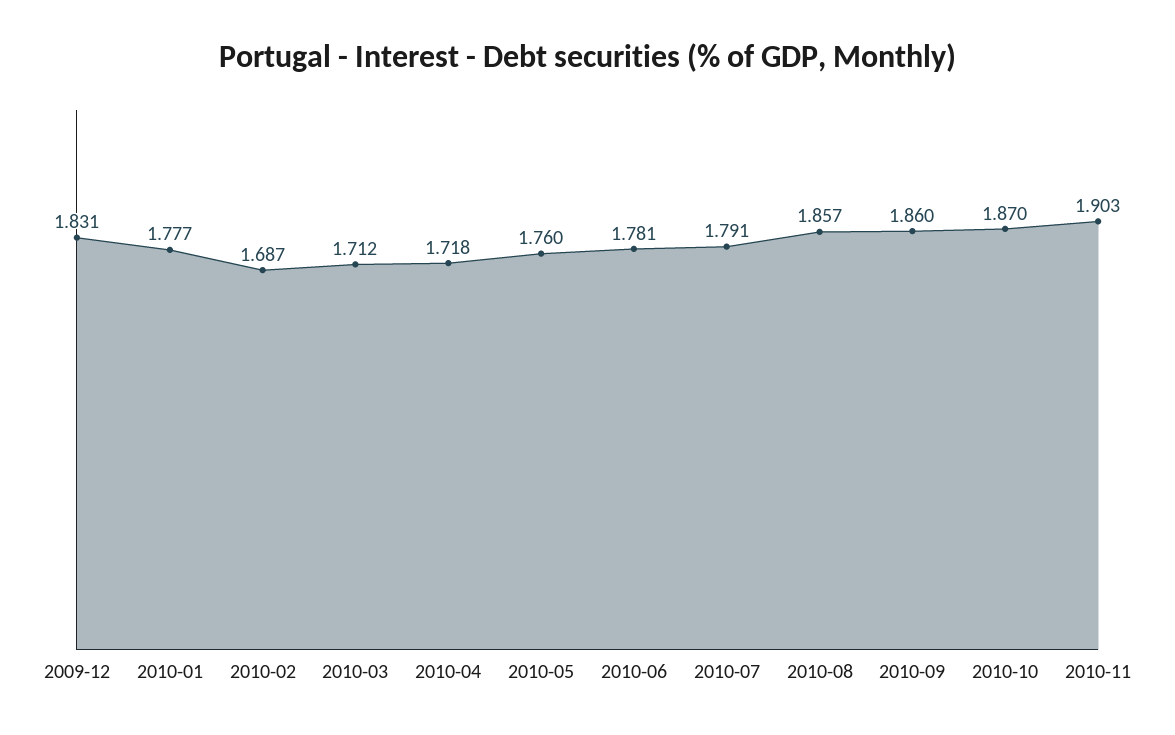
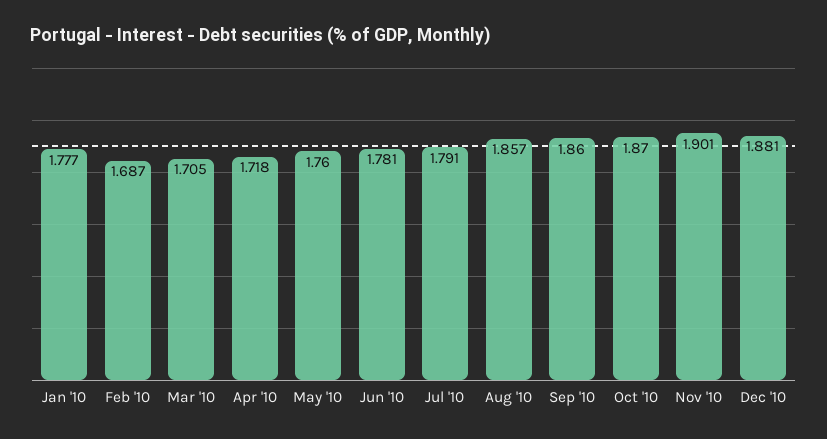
2009-12: 1.831 -> none
2010-03: 1.712 -> 1.705
2010-11: 1.903 -> 1.901
Dec '10: none -> 1.881

